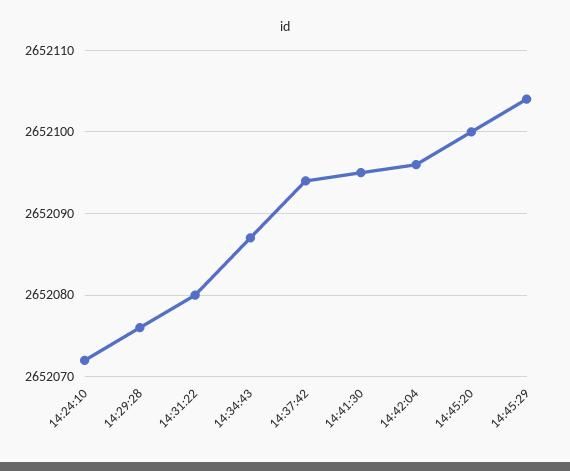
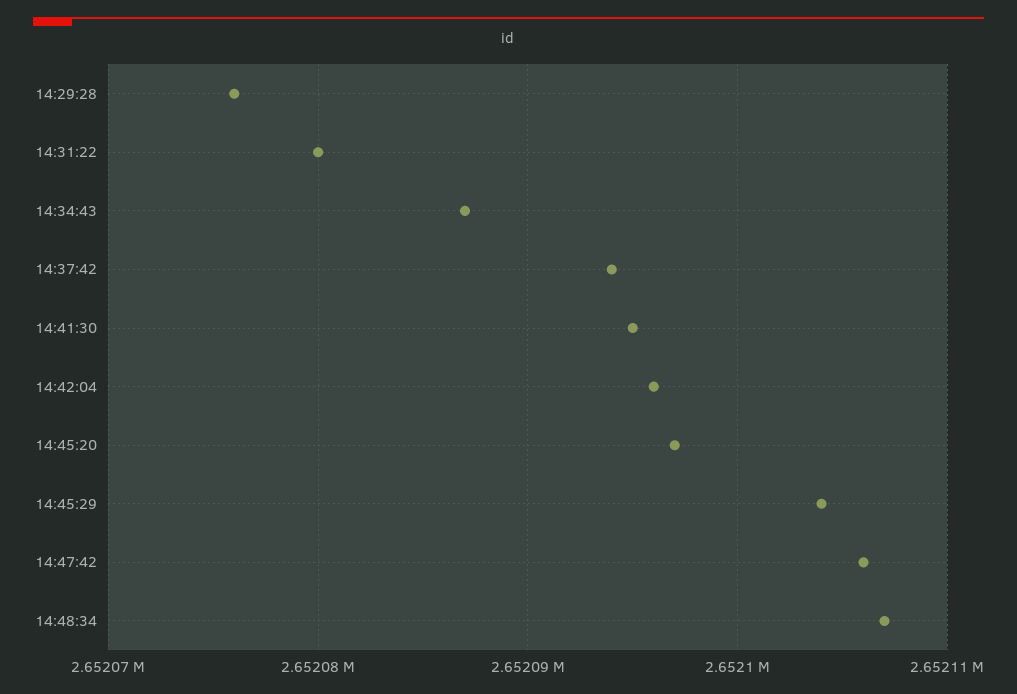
14:24:10: 2652072 -> none
14:45:20: 2652100 -> 2652097
14:47:42: none -> 2652106
14:48:34: none -> 2652107

